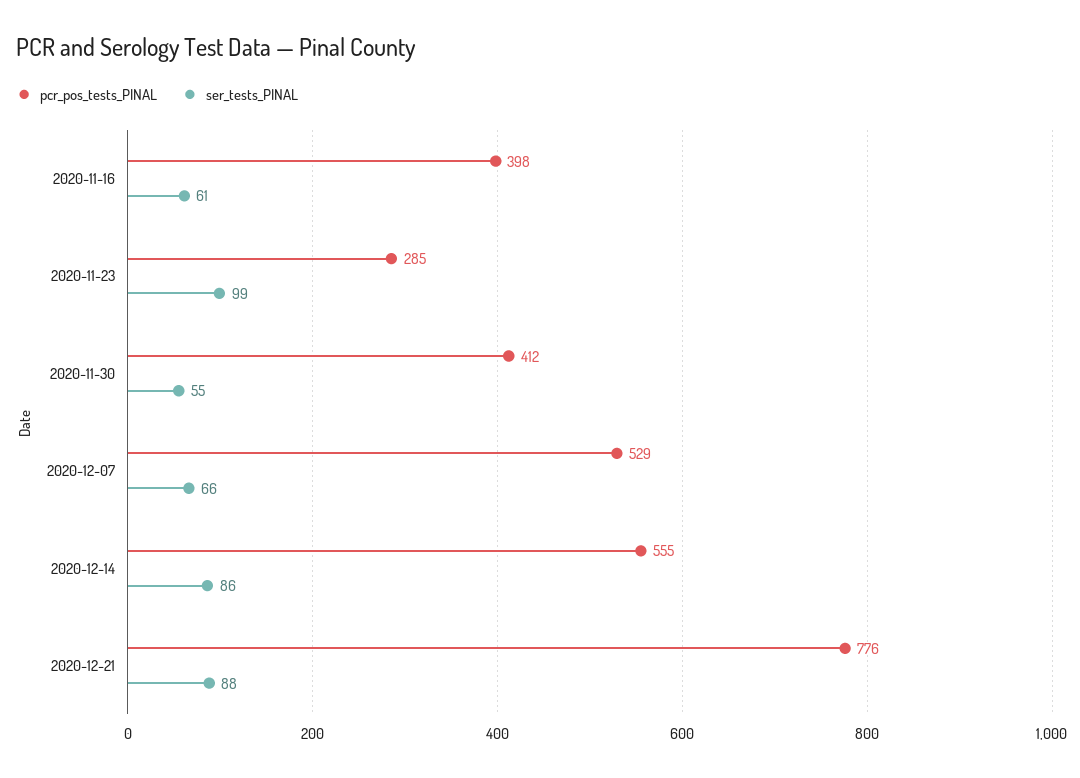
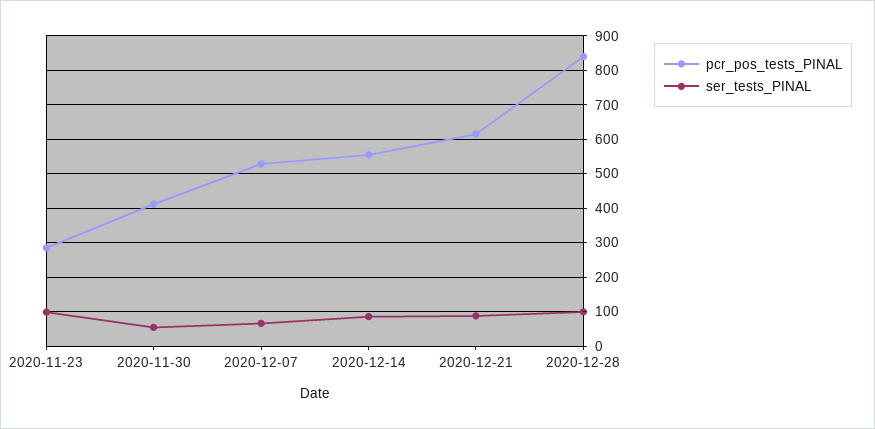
pcr_pos_tests_PINAL, 2020-11-16: 398 -> none
ser_tests_PINAL, 2020-11-16: 61 -> none
pcr_pos_tests_PINAL, 2020-12-21: 776 -> 620
pcr_pos_tests_PINAL, 2020-12-28: none -> 840
ser_tests_PINAL, 2020-12-28: none -> 100

